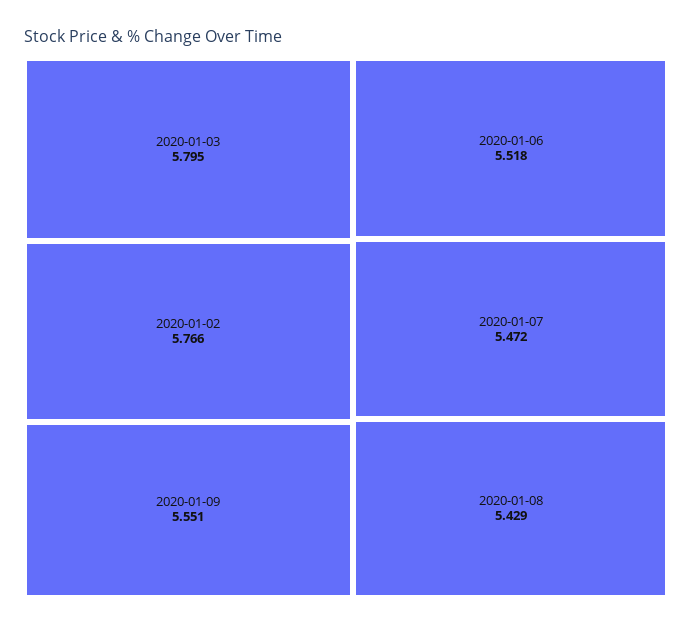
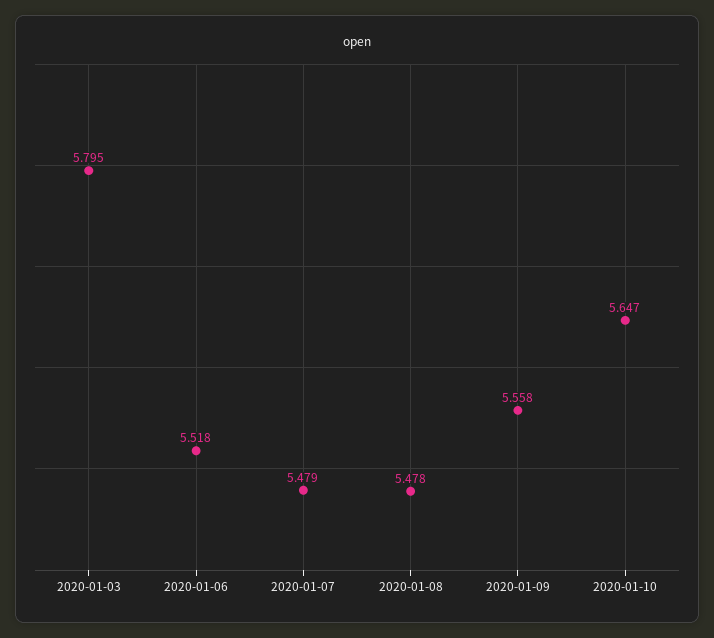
2020-01-02: 5.766 -> none
2020-01-09: 5.551 -> 5.558
2020-01-07: 5.472 -> 5.479
2020-01-08: 5.429 -> 5.478
2020-01-10: none -> 5.647

